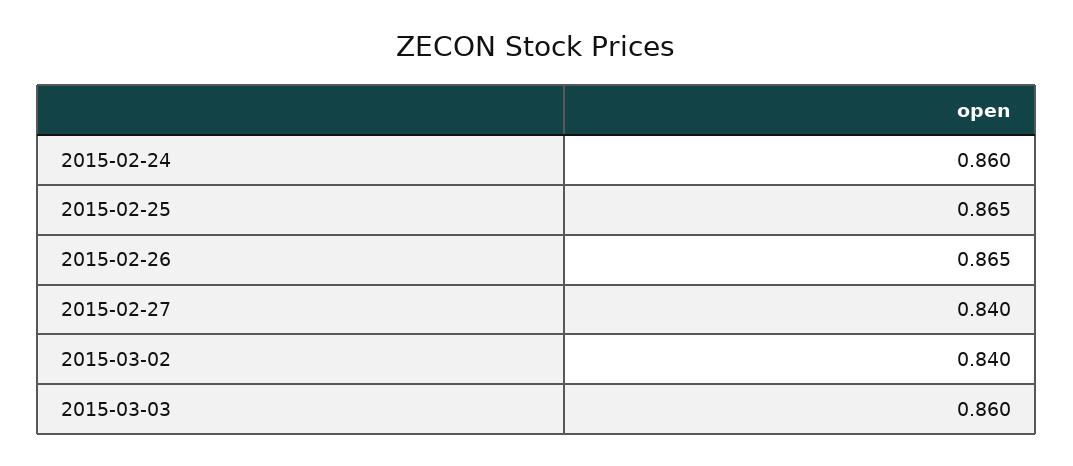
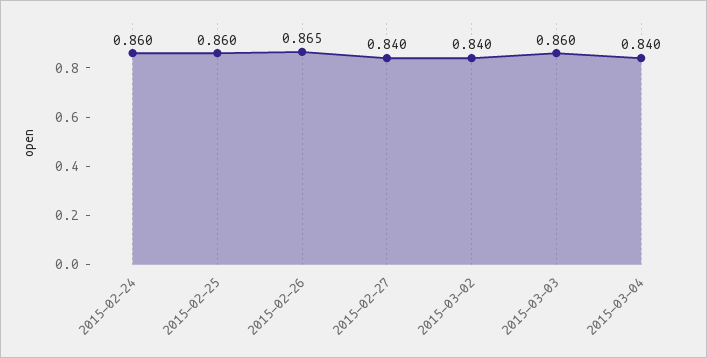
2015-02-25: 0.865 -> 0.86
2015-03-04: none -> 0.84

